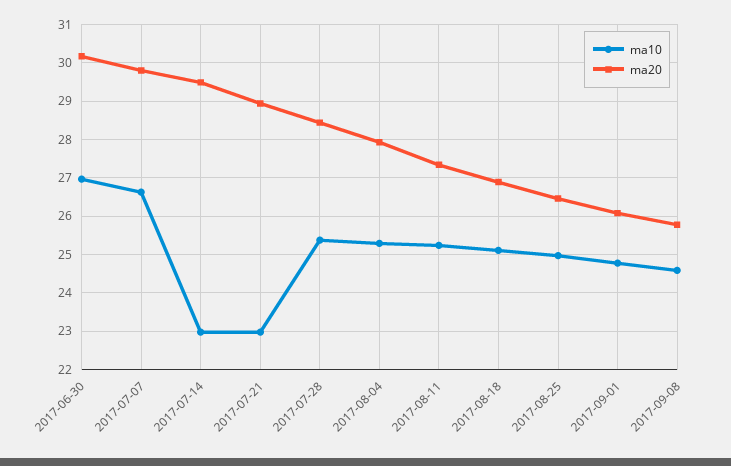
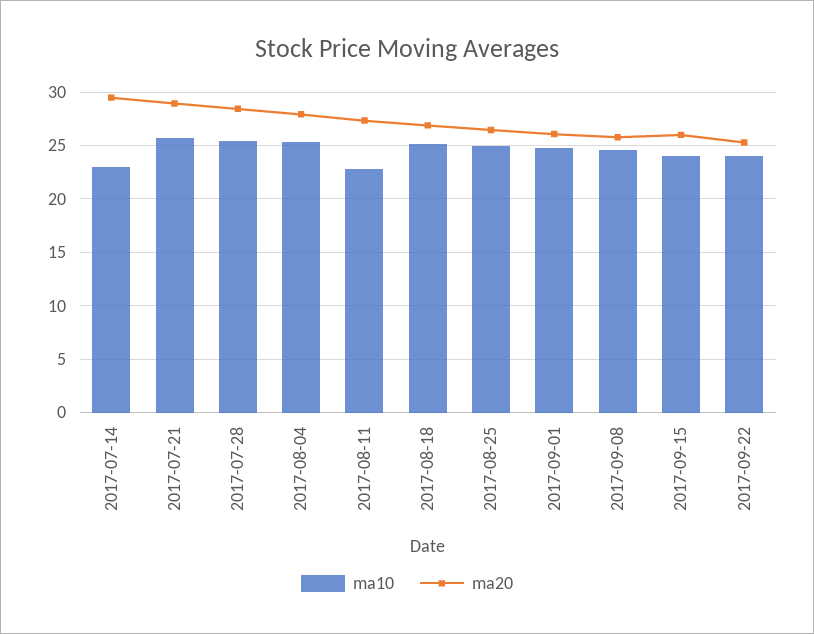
ma10, 2017-06-30: 27 -> none
ma20, 2017-06-30: 30.2 -> none
ma10, 2017-07-07: 26.6 -> none
ma20, 2017-07-07: 29.8 -> none
ma10, 2017-07-21: 23 -> 26
ma10, 2017-08-11: 25.2 -> 23
ma10, 2017-09-15: none -> 24
ma20, 2017-09-15: none -> 26
ma10, 2017-09-22: none -> 24
ma20, 2017-09-22: none -> 25

